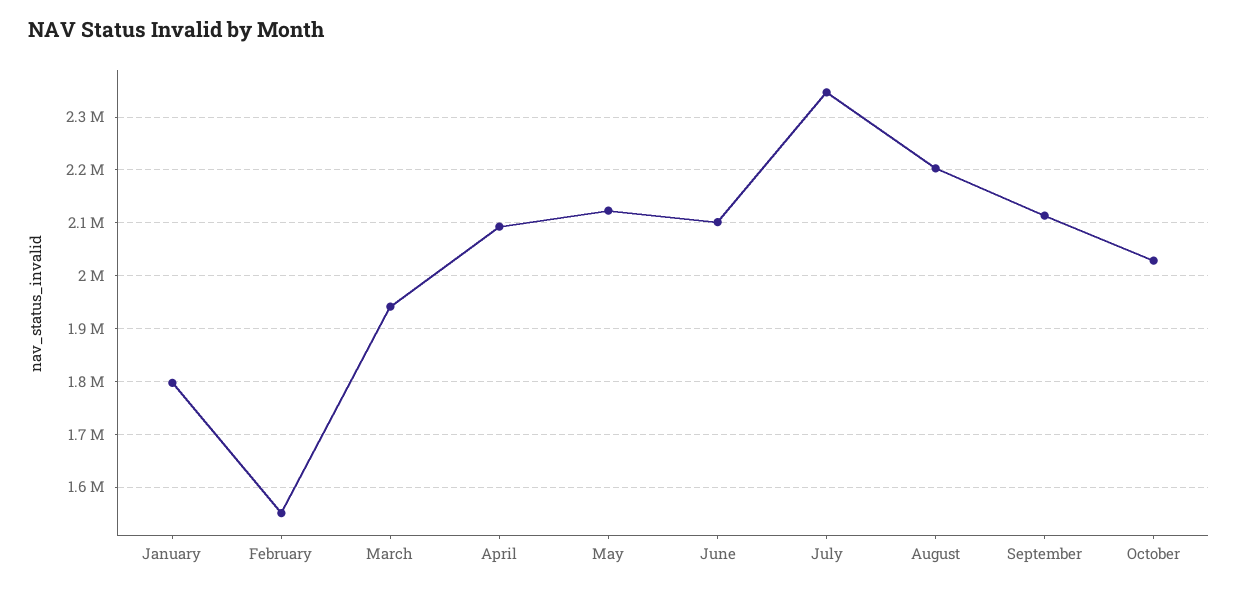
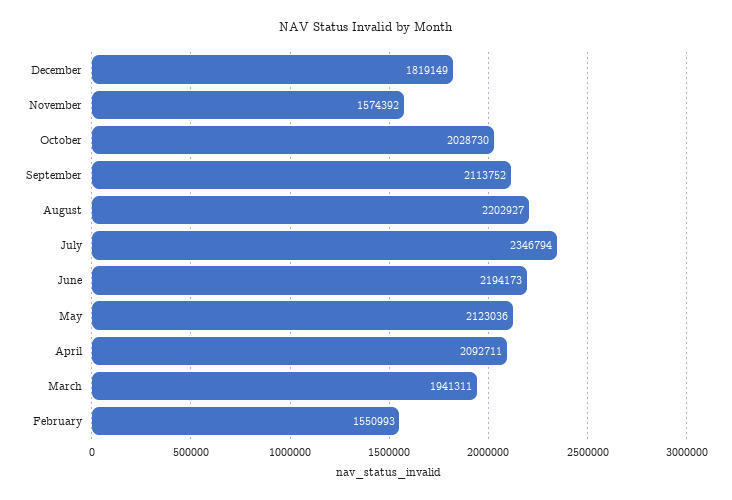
January: 1800000 -> none
June: 2100000 -> 2194173
December: none -> 1819149
November: none -> 1574392

